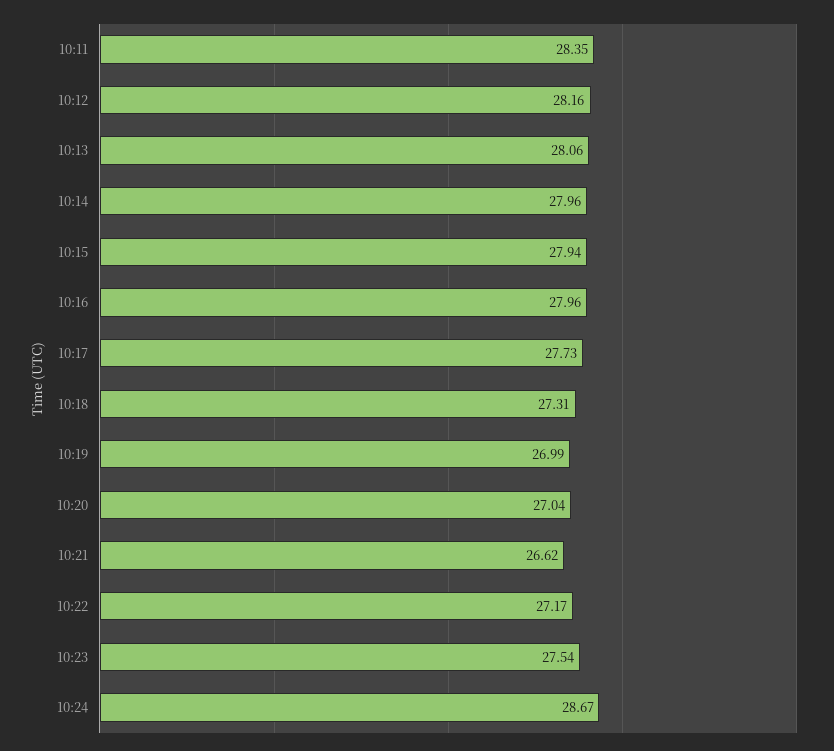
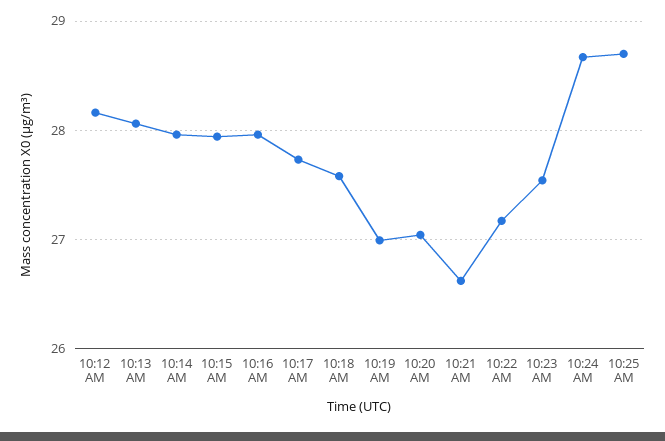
10:11: 28.35 -> none
10:18: 27.31 -> 27.6
10:25 AM: none -> 28.7

